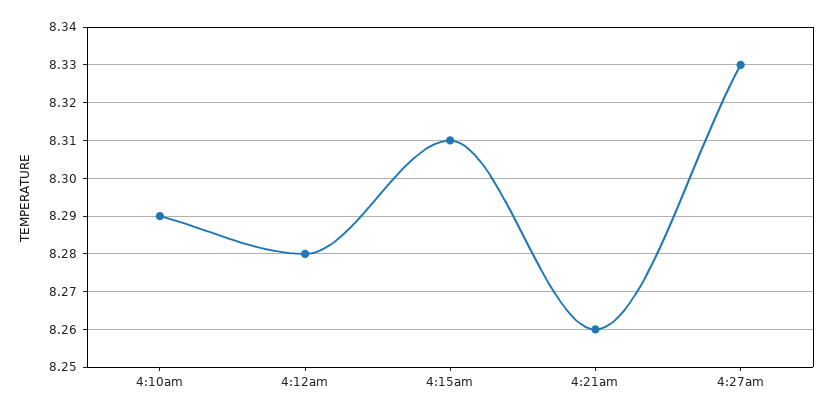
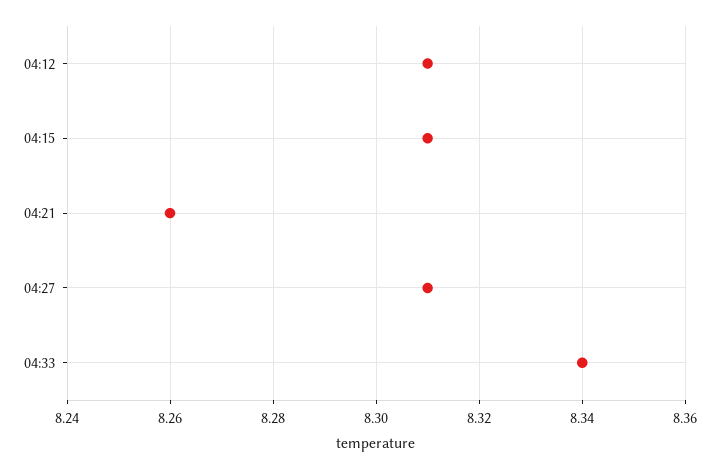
4:10am: 8.29 -> none
4:12am: 8.28 -> 8.31
4:27am: 8.33 -> 8.31
04:33: none -> 8.34

